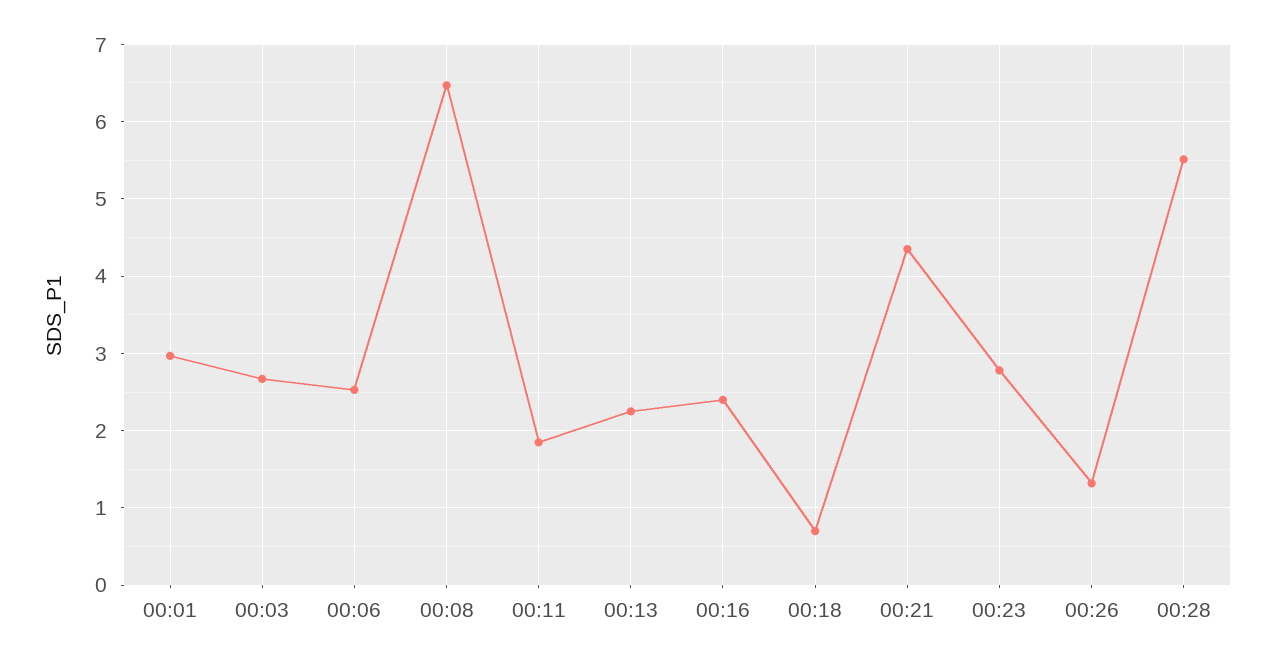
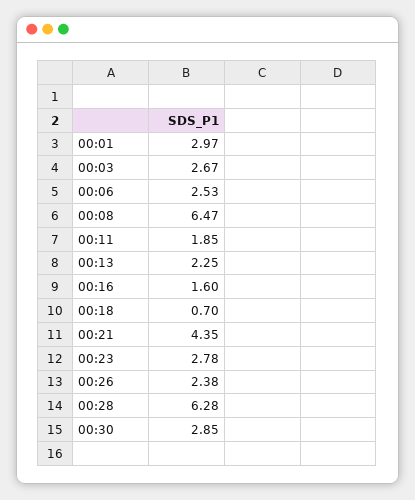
00:16: 2.4 -> 1.6
00:26: 1.3 -> 2.38
00:28: 5.5 -> 6.28
00:30: none -> 2.85

